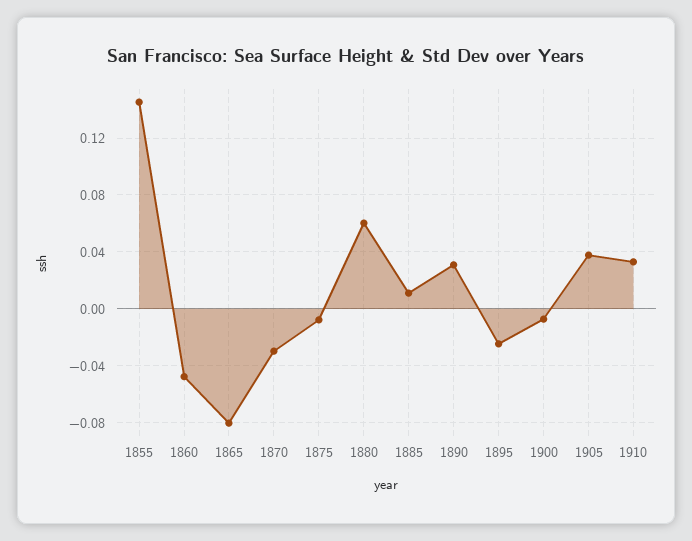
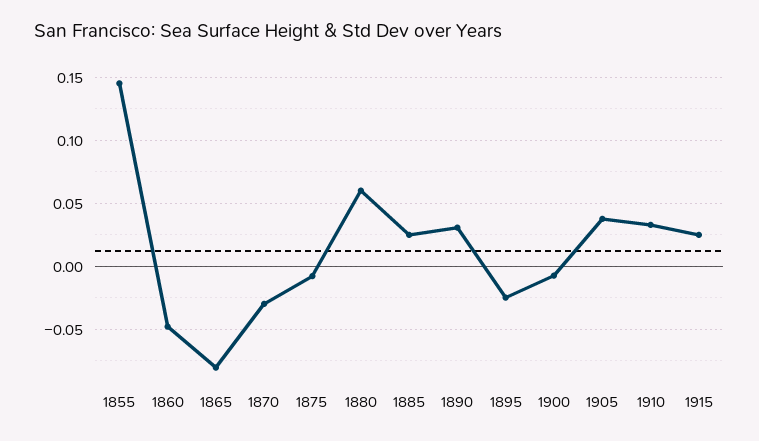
1885: 0.01 -> 0.025
1915: none -> 0.025

